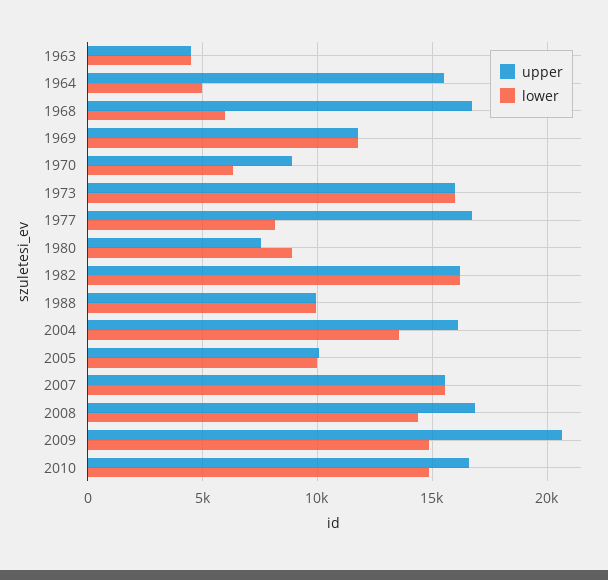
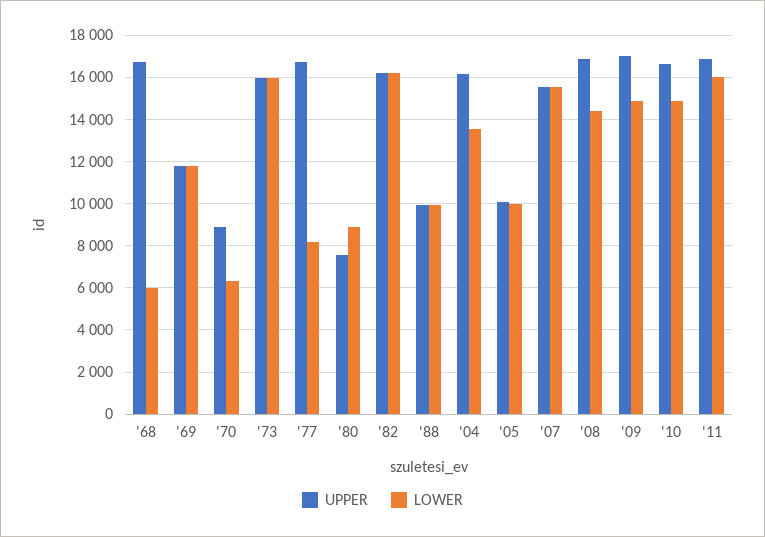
upper, 1963: 4500 -> none
lower, 1963: 4500 -> none
upper, 1964: 15500 -> none
lower, 1964: 5000 -> none
upper, 2009: 20500 -> 17000
upper, '11: none -> 17000
lower, '11: none -> 16000

